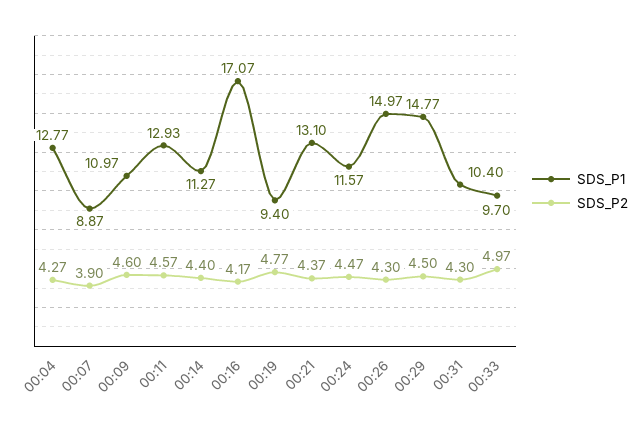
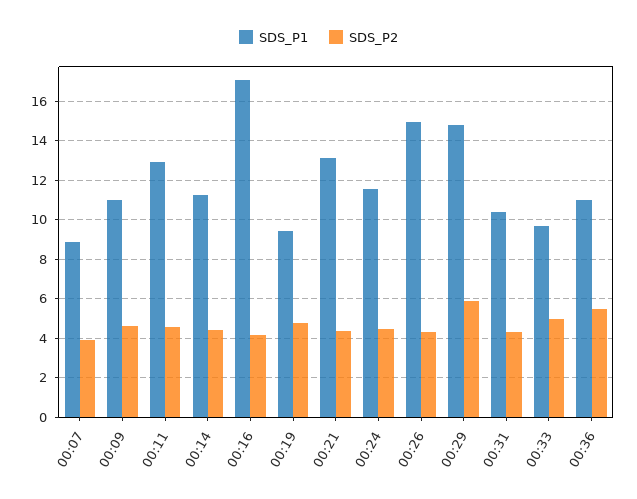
SDS_P1, 00:04: 12.77 -> none
SDS_P2, 00:04: 4.27 -> none
SDS_P2, 00:29: 4.5 -> 6
SDS_P1, 00:36: none -> 11
SDS_P2, 00:36: none -> 5.5

